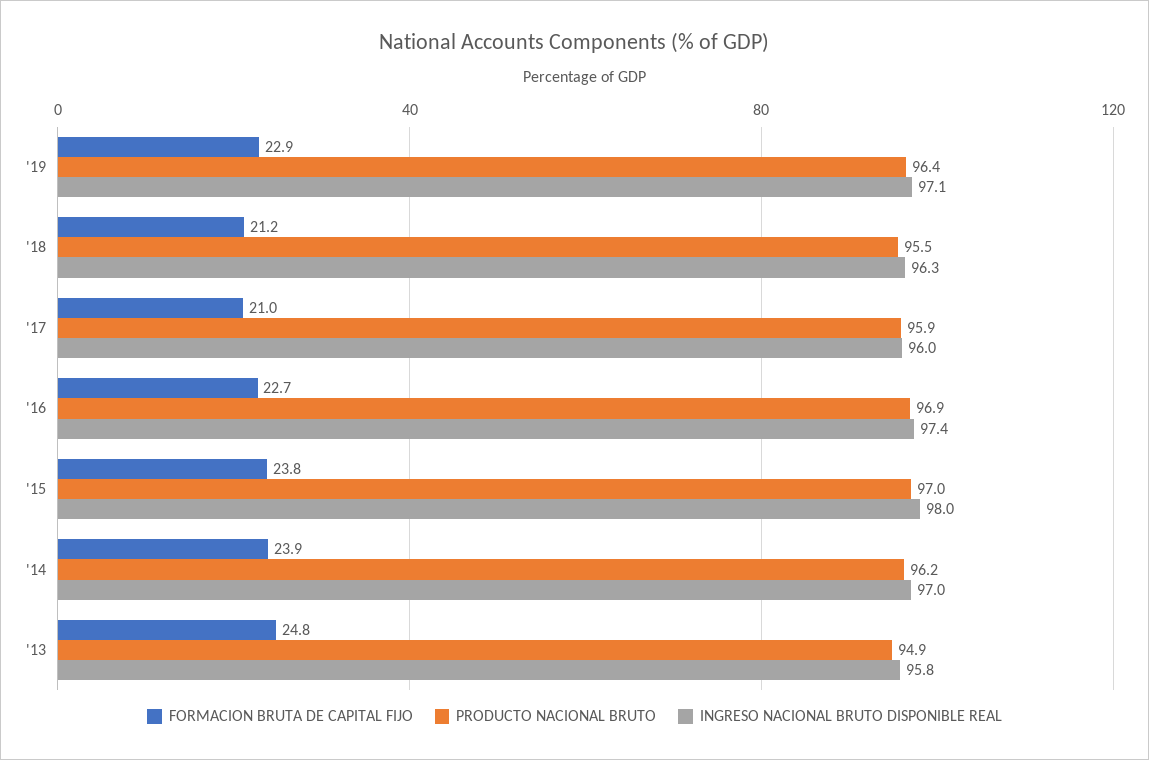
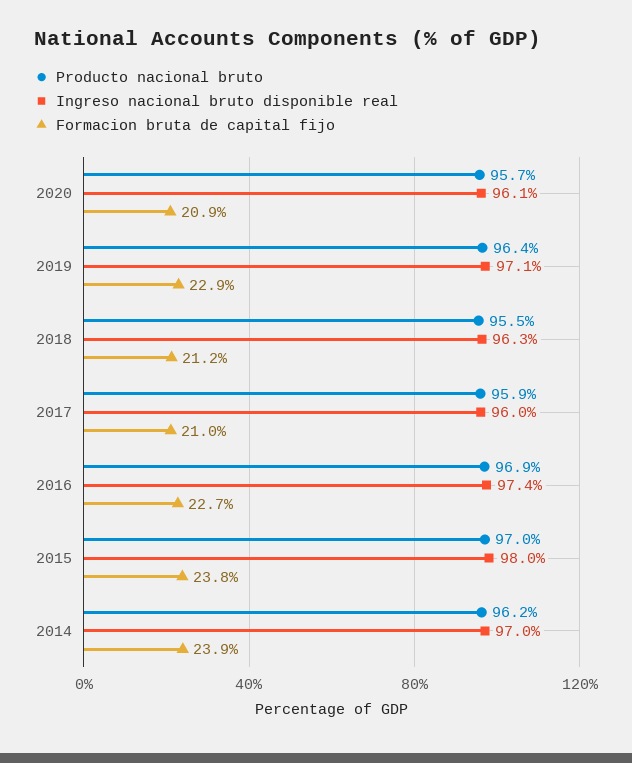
FORMACION BRUTA DE CAPITAL FIJO, '13: 24.8 -> none
PRODUCTO NACIONAL BRUTO, '13: 94.9 -> none
INGRESO NACIONAL BRUTO DISPONIBLE REAL, '13: 95.8 -> none
PRODUCTO NACIONAL BRUTO, 2020: none -> 95.7
INGRESO NACIONAL BRUTO DISPONIBLE REAL, 2020: none -> 96.1
FORMACION BRUTA DE CAPITAL FIJO, 2020: none -> 20.9

